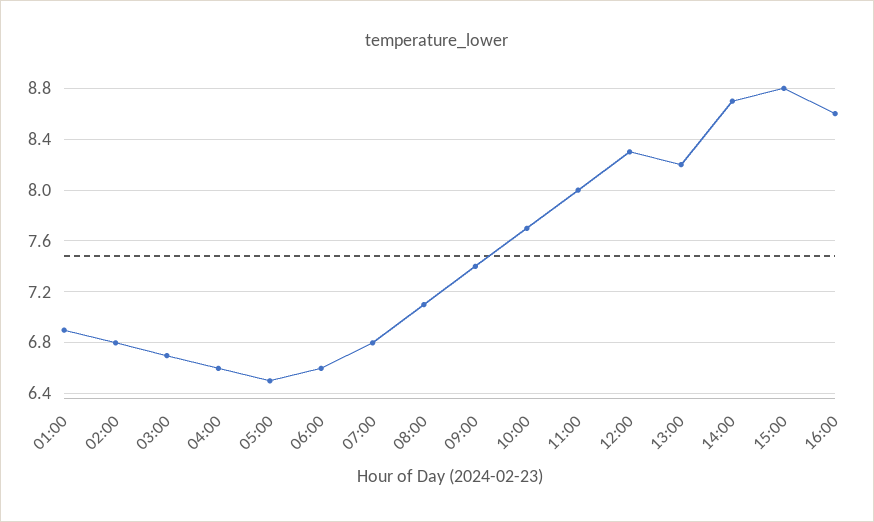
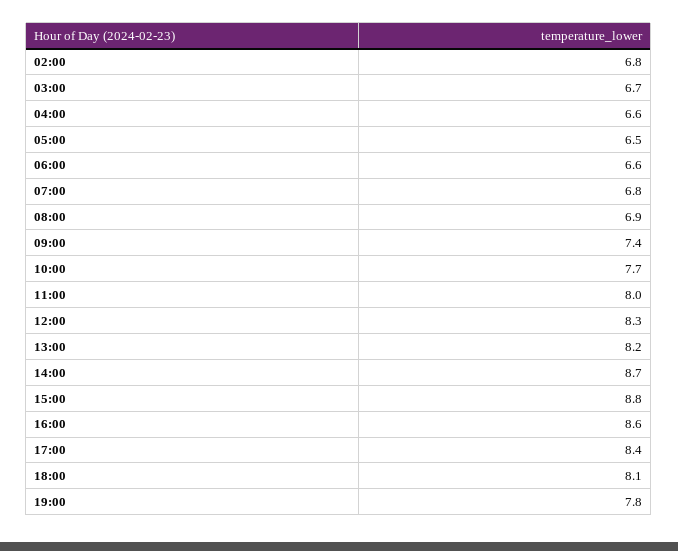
01:00: 6.9 -> none
08:00: 7.1 -> 6.9
17:00: none -> 8.4
18:00: none -> 8.1
19:00: none -> 7.8

